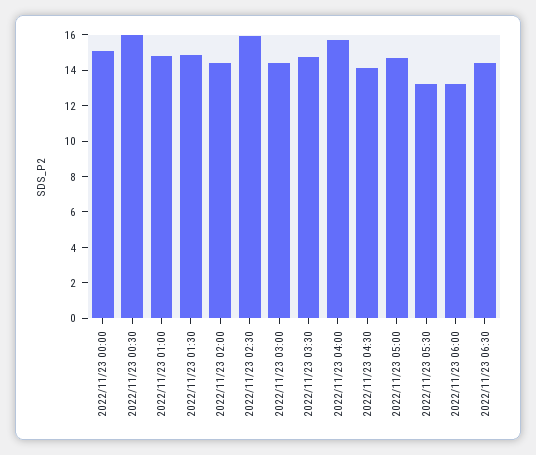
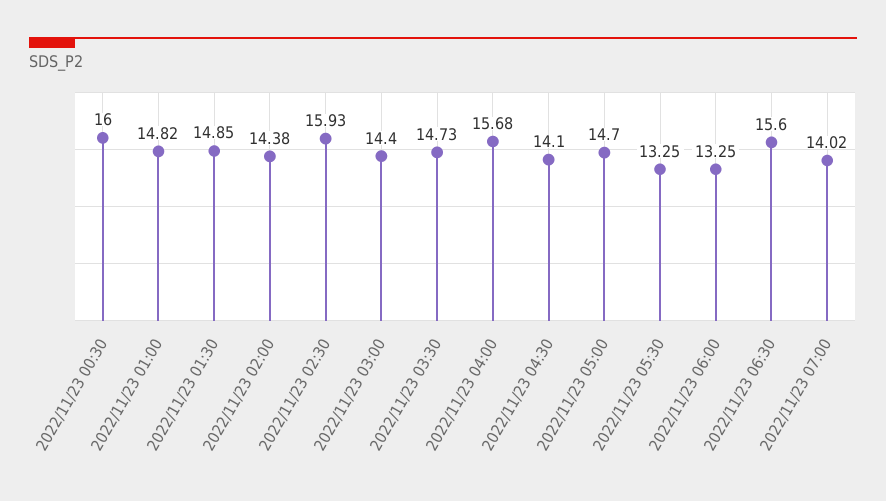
2022/11/23 00:00: 15 -> none
2022/11/23 06:30: 14.5 -> 15.6
2022/11/23 07:00: none -> 14.02

